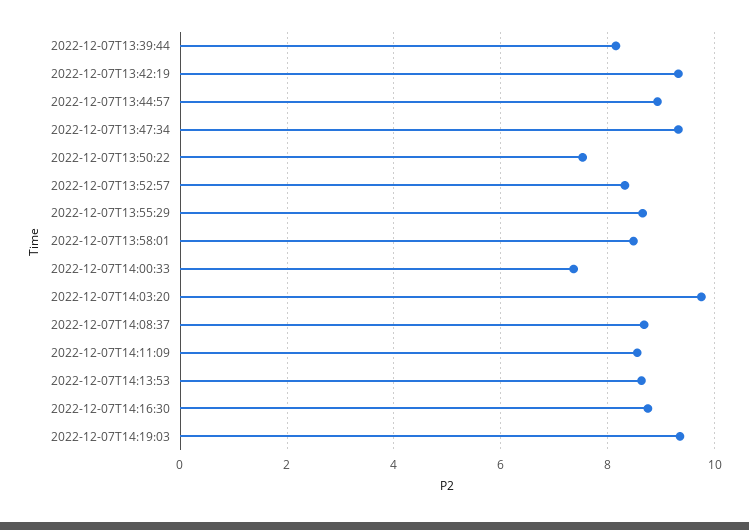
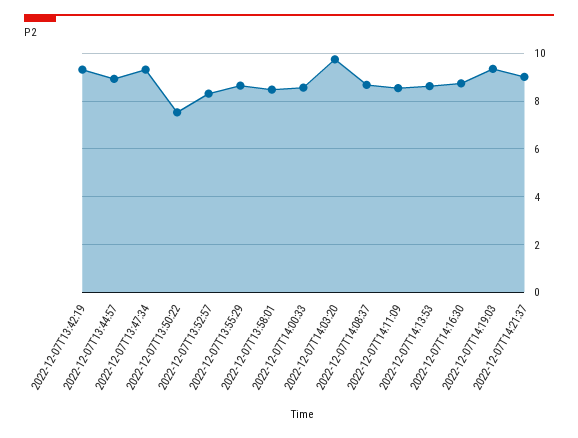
2022-12-07T13:39:44: 8.2 -> none
2022-12-07T14:00:33: 7.4 -> 8.5
2022-12-07T14:21:37: none -> 9

